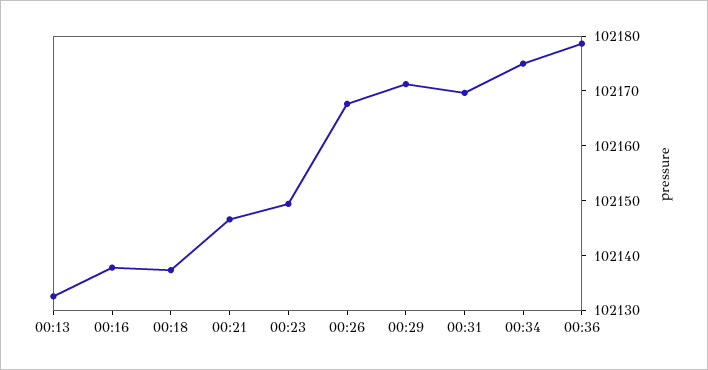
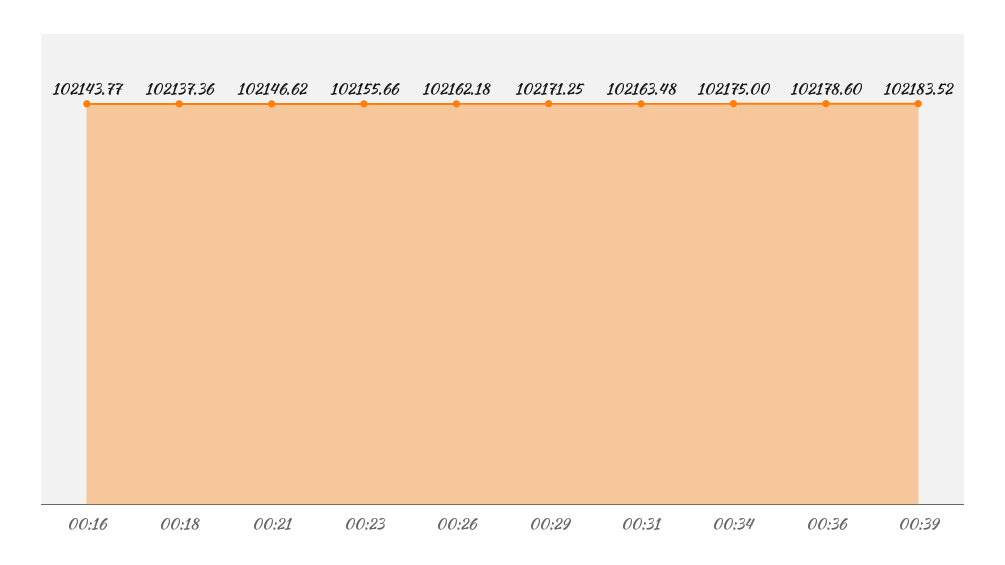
00:13: 102132 -> none
00:16: 102138 -> 102143.77
00:23: 102150 -> 102155.66
00:26: 102168 -> 102162.18
00:31: 102170 -> 102163.48
00:39: none -> 102183.52

